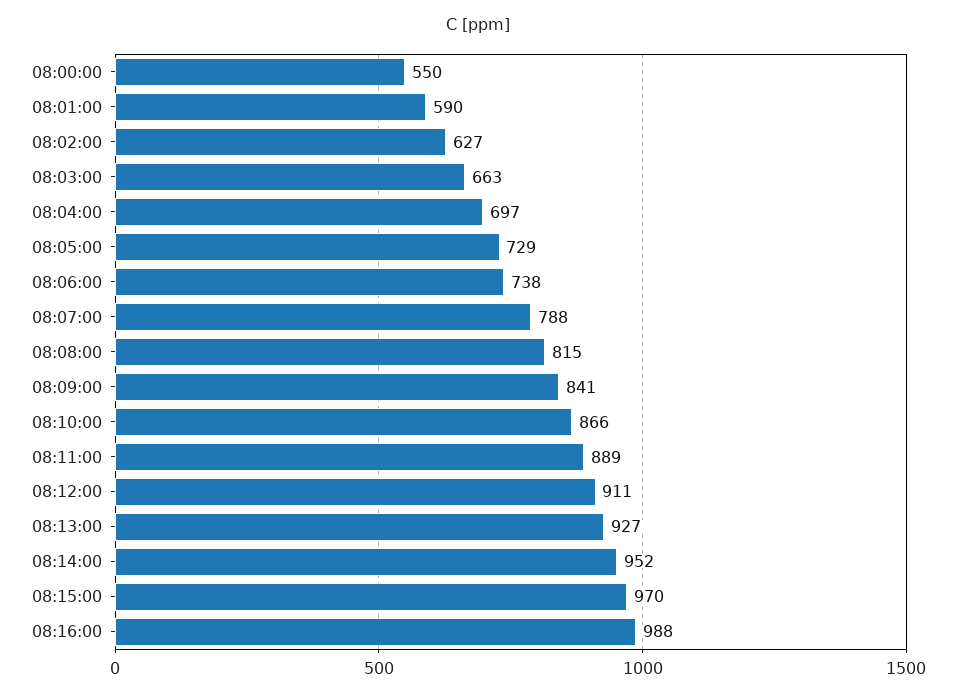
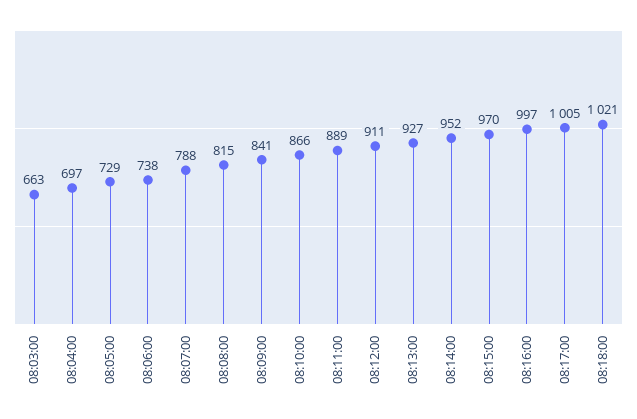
08:00:00: 550 -> none
08:01:00: 590 -> none
08:02:00: 627 -> none
08:16:00: 988 -> 997
08:17:00: none -> 1005
08:18:00: none -> 1021

